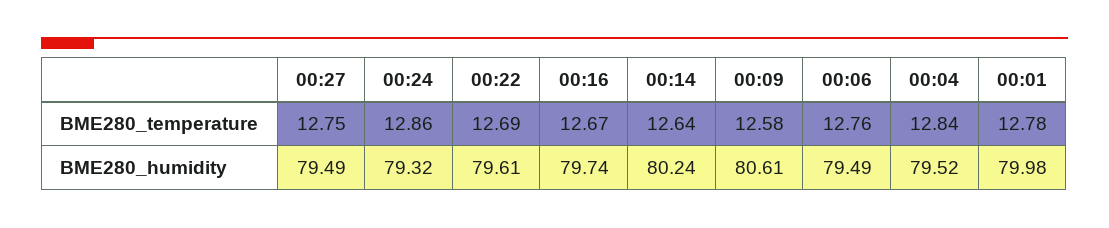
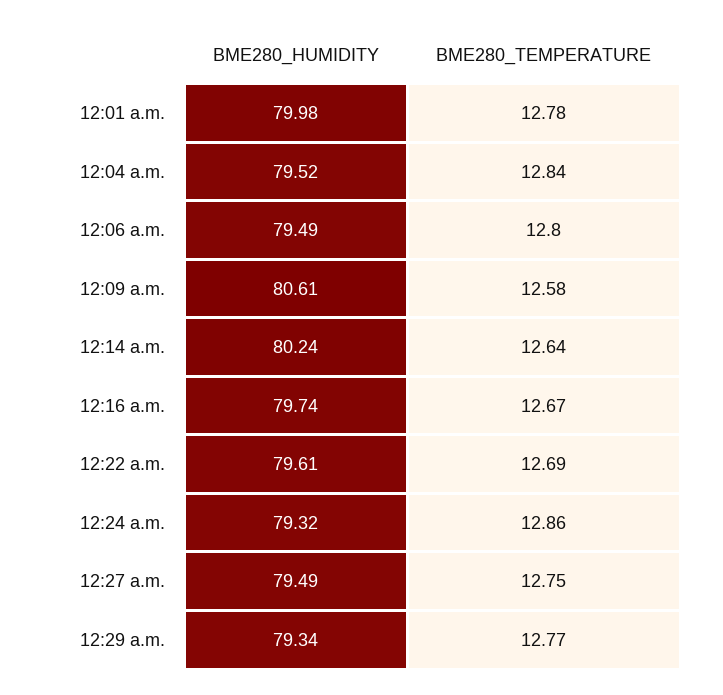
00:06, BME280_temperature: 12.76 -> 12.8
12:29 a.m., BME280_humidity: none -> 79.34
12:29 a.m., BME280_temperature: none -> 12.77

